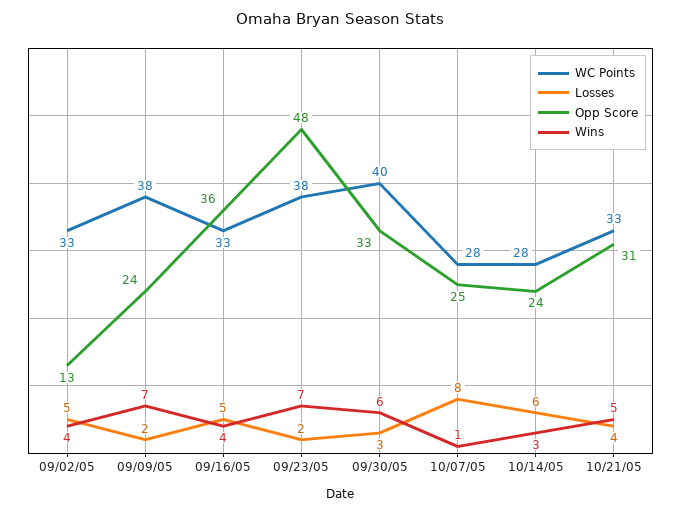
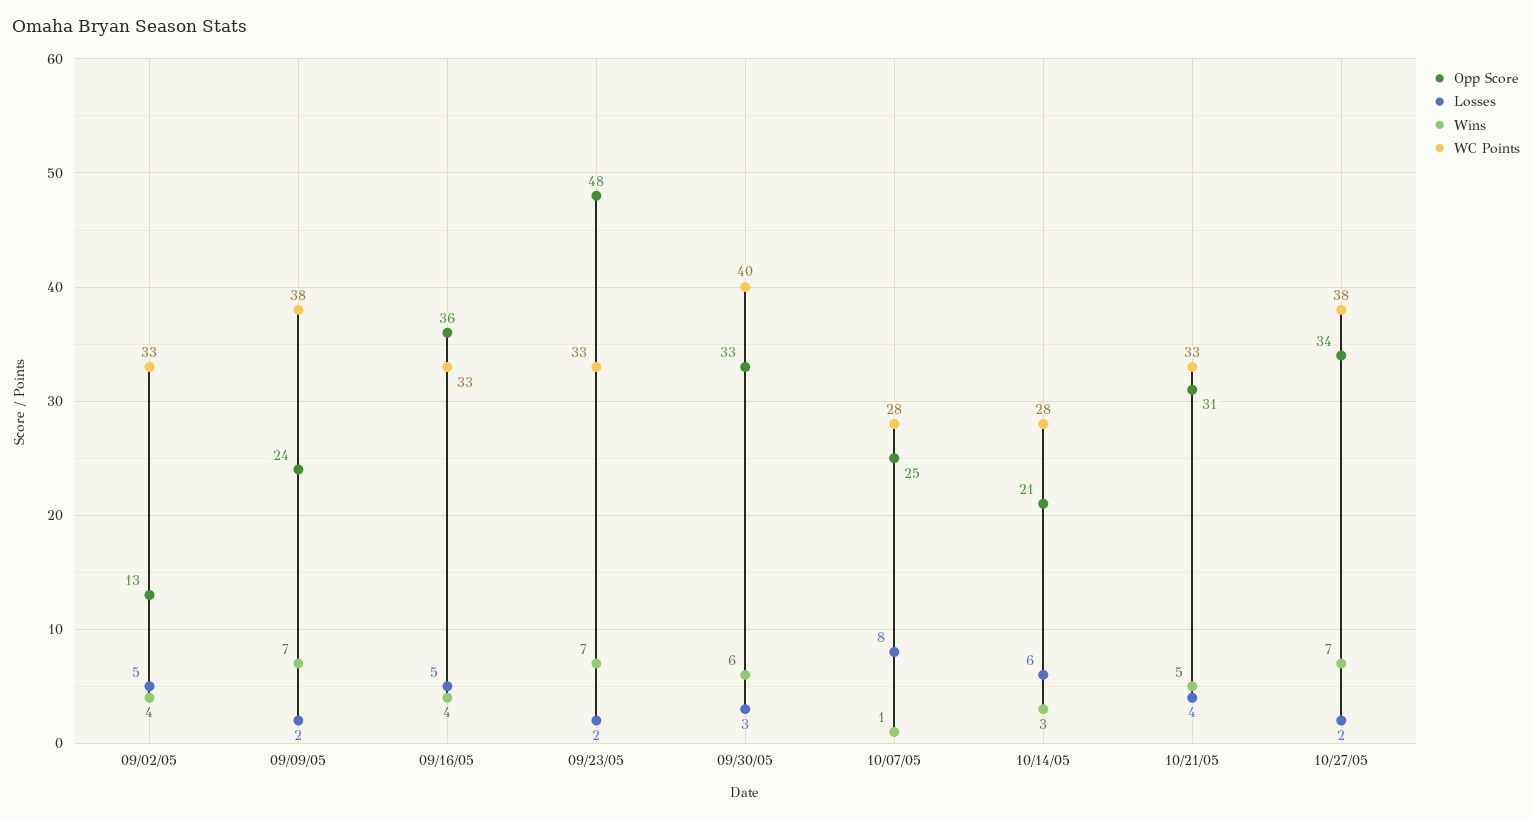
WC Points, 09/23/05: 38 -> 33
Opp Score, 10/14/05: 24 -> 21
Opp Score, 10/27/05: none -> 34
Losses, 10/27/05: none -> 2
Wins, 10/27/05: none -> 7
WC Points, 10/27/05: none -> 38

